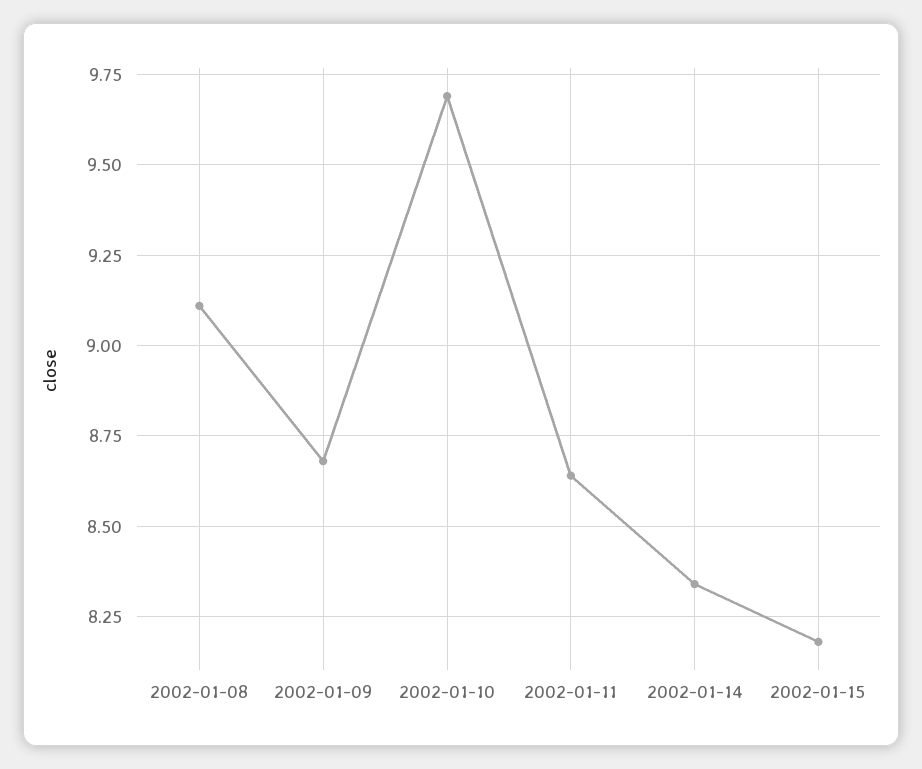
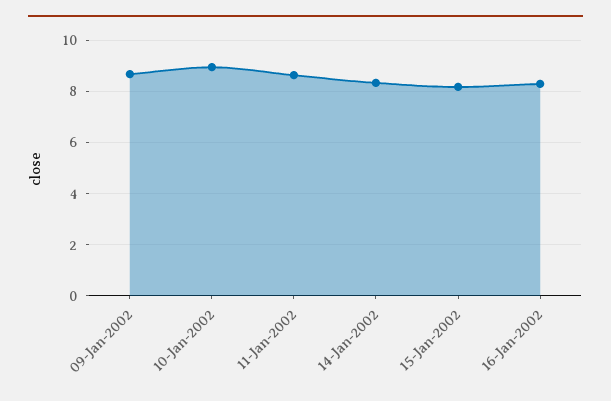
2002-01-08: 9.1 -> none
2002-01-10: 9.7 -> 9
16-Jan-2002: none -> 8.25

